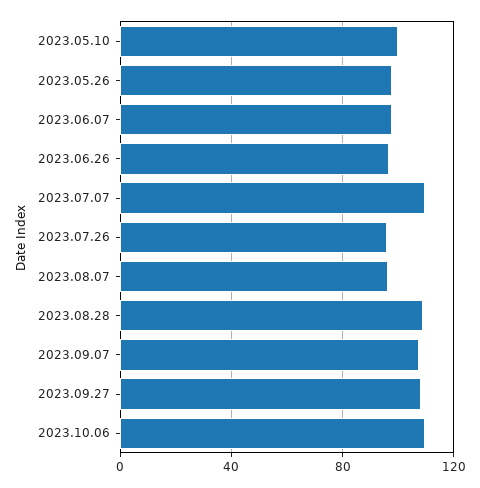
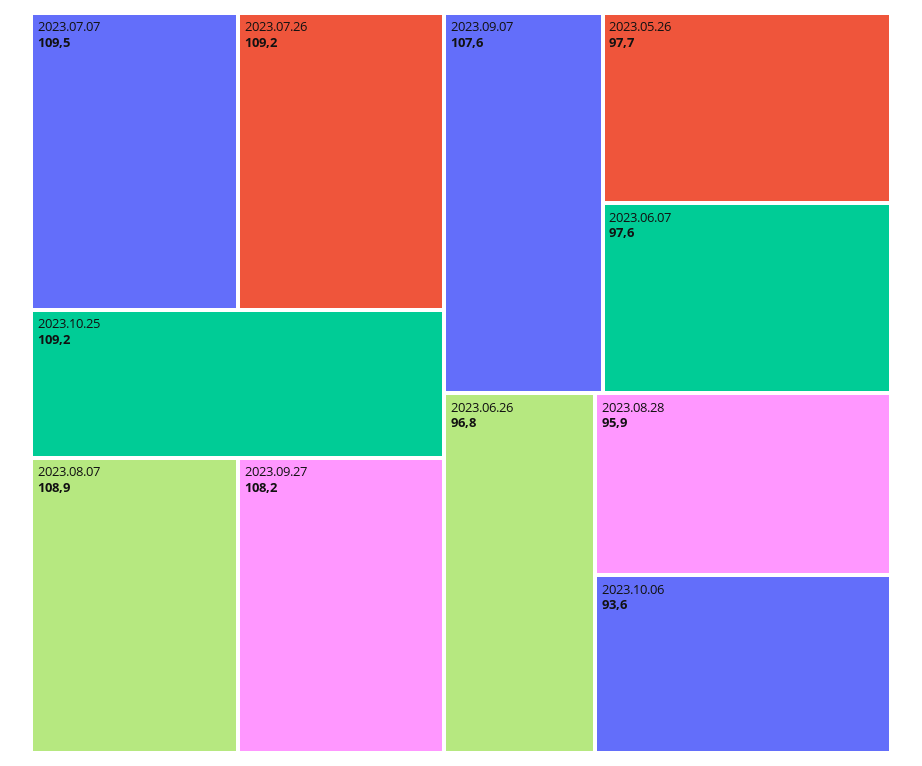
2023.05.10: 100 -> none
2023.07.26: 95 -> 109.2
2023.08.07: 95 -> 108.9
2023.08.28: 110 -> 95.9
2023.10.06: 110 -> 93.6
2023.10.25: none -> 109.2

